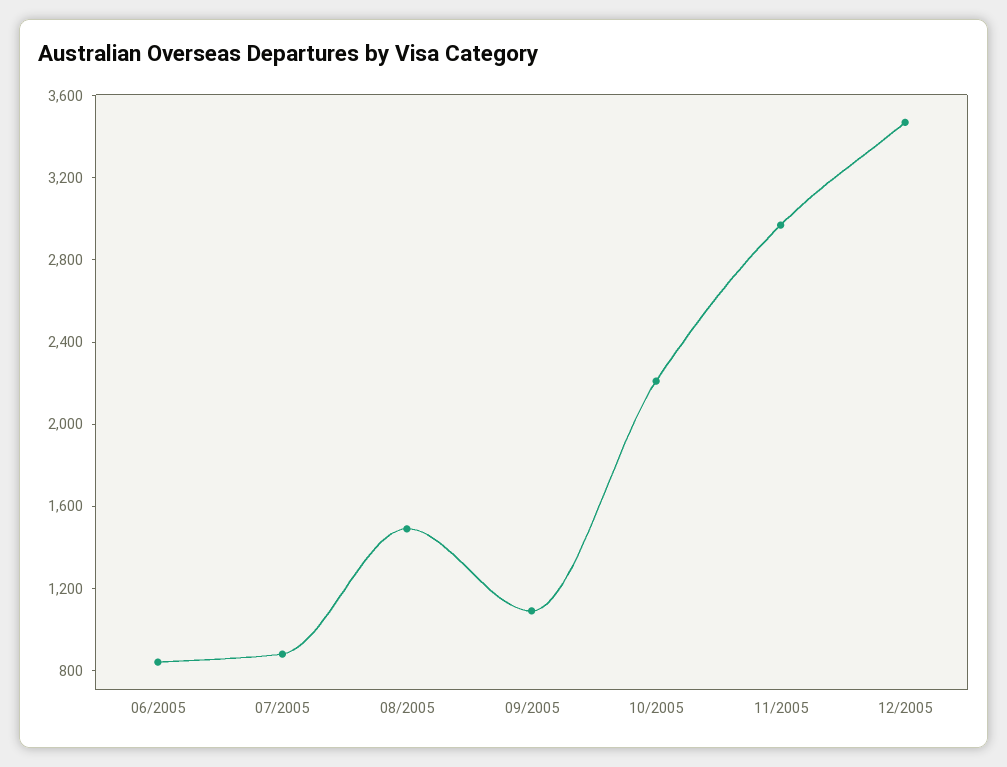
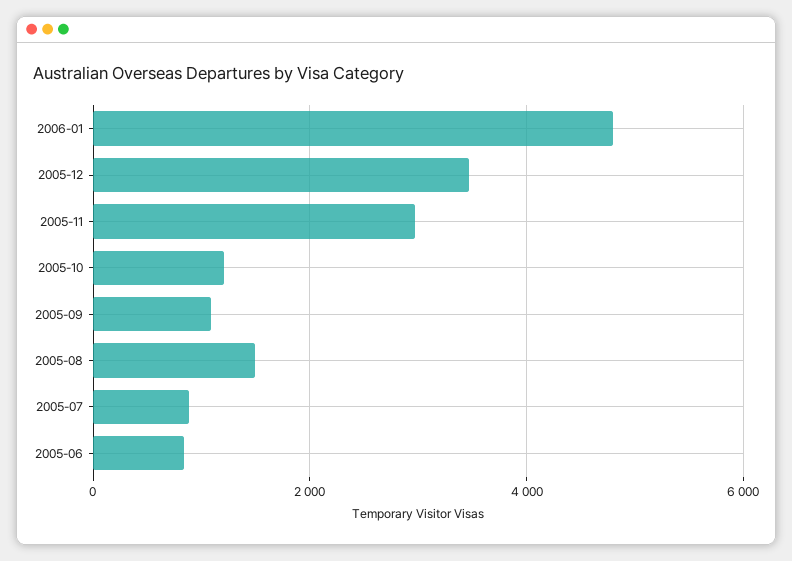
10/2005: 2200 -> 1200
2006-01: none -> 4800

